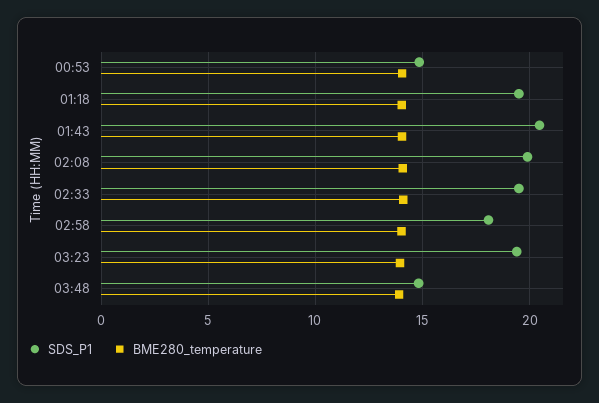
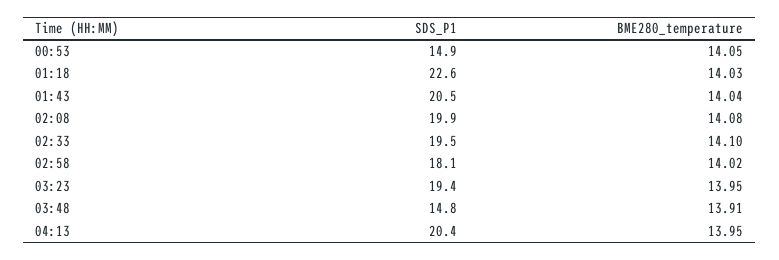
SDS_P1, 01:18: 19.5 -> 22.6
SDS_P1, 04:13: none -> 20.4
BME280_temperature, 04:13: none -> 13.95

